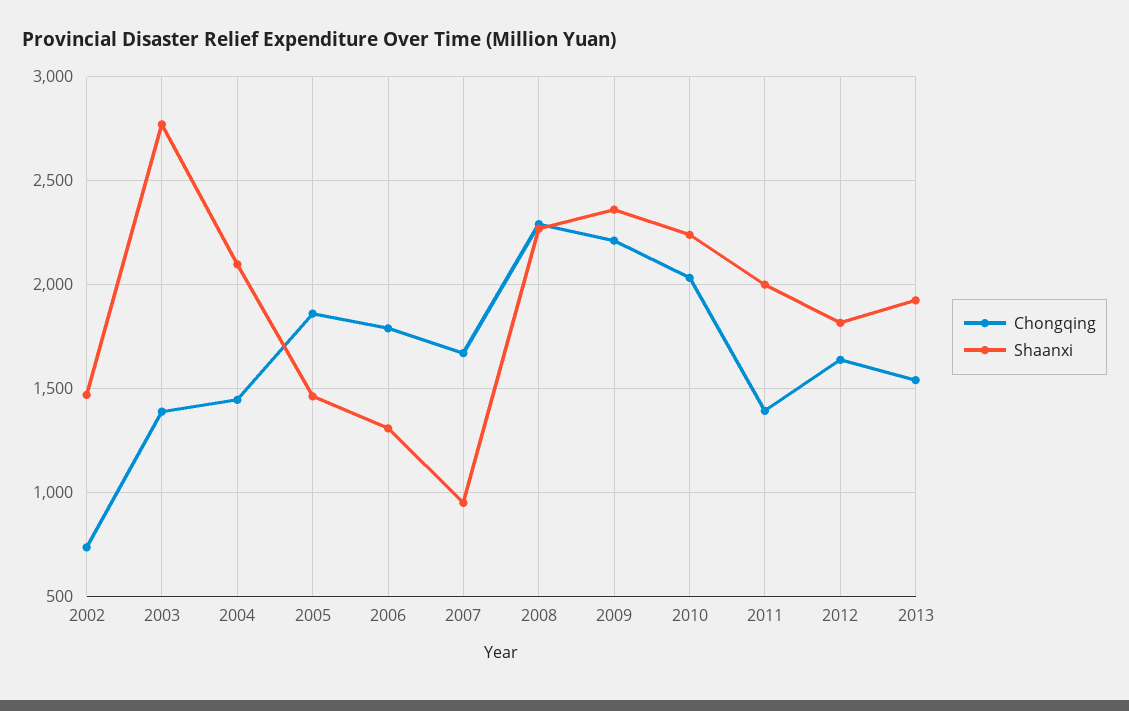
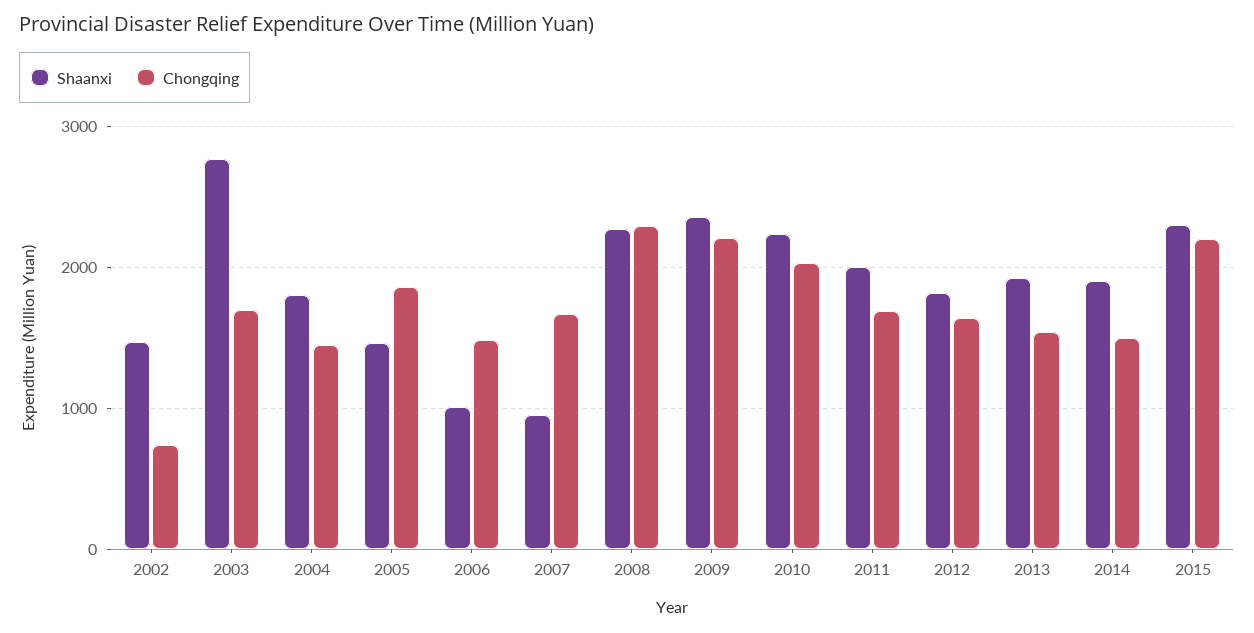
Chongqing, 2003: 1400 -> 1700
Shaanxi, 2004: 2100 -> 1800
Chongqing, 2006: 1800 -> 1500
Shaanxi, 2006: 1300 -> 1000
Chongqing, 2011: 1400 -> 1700
Shaanxi, 2014: none -> 1900
Chongqing, 2014: none -> 1500
Shaanxi, 2015: none -> 2300
Chongqing, 2015: none -> 2200

